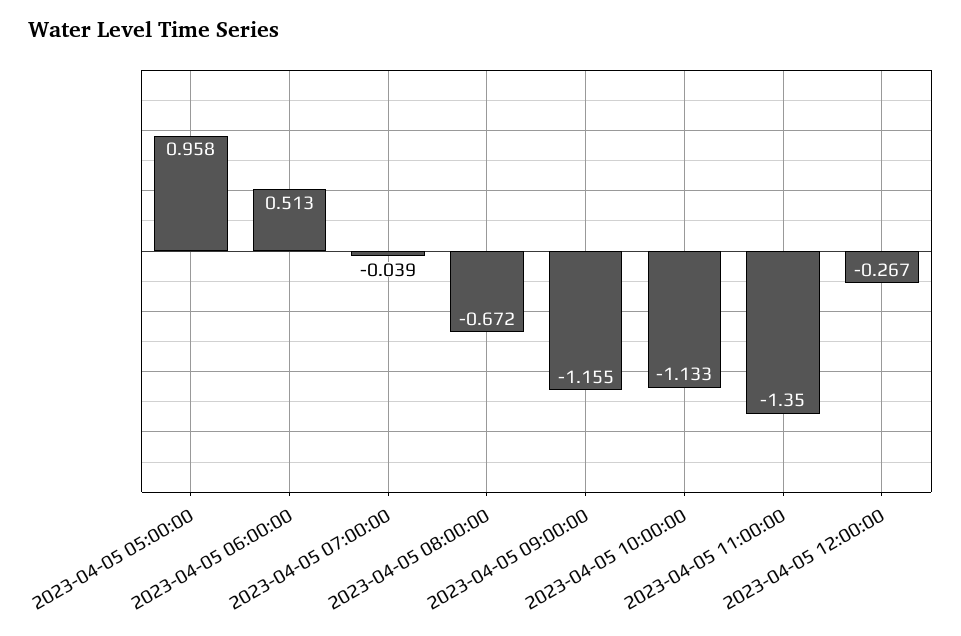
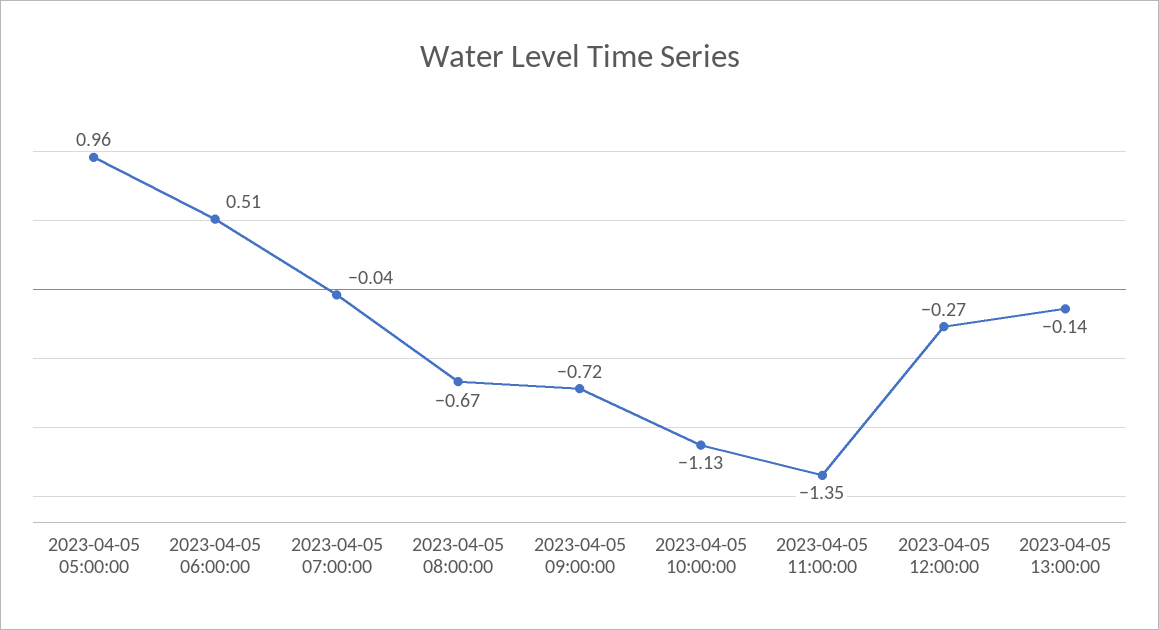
2023-04-05 09:00:00: -1.155 -> -0.72
2023-04-05 13:00:00: none -> -0.14

